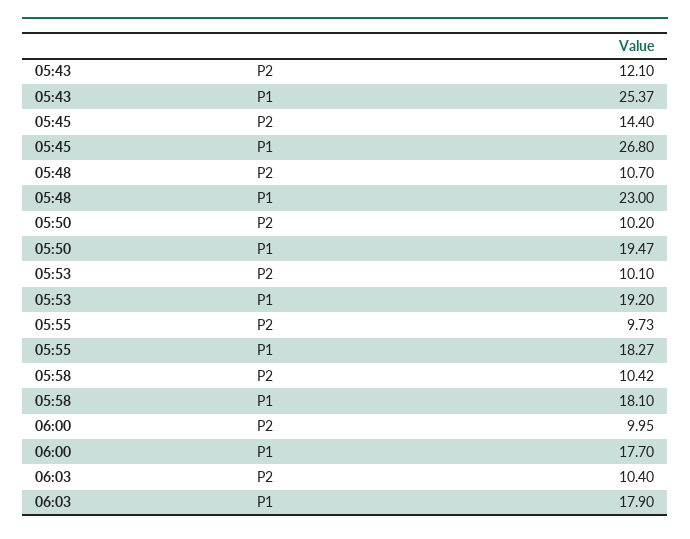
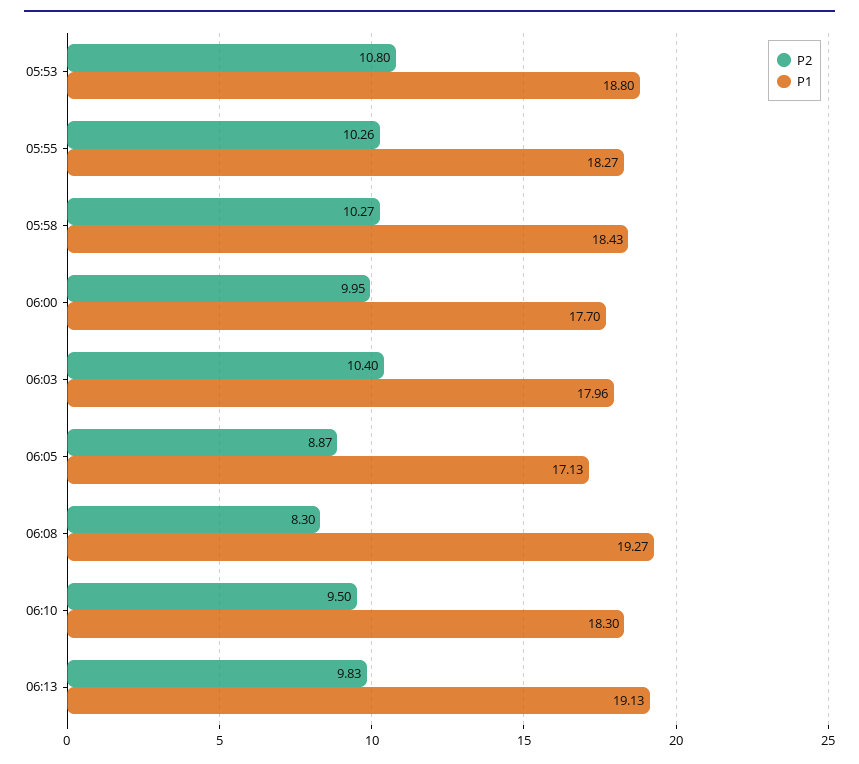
P2, 05:43: 12.1 -> none
P1, 05:43: 25.37 -> none
P2, 05:45: 14.4 -> none
P1, 05:45: 26.8 -> none
P2, 05:48: 10.7 -> none
P1, 05:48: 23 -> none
P2, 05:50: 10.2 -> none
P1, 05:50: 19.47 -> none
P2, 05:53: 10.1 -> 10.8
P1, 05:53: 19.2 -> 18.8
P2, 05:55: 9.73 -> 10.26
P2, 05:58: 10.42 -> 10.27
P1, 05:58: 18.1 -> 18.43
P1, 06:03: 17.9 -> 17.96
P2, 06:05: none -> 8.87
P1, 06:05: none -> 17.13
P2, 06:08: none -> 8.3
P1, 06:08: none -> 19.27
P2, 06:10: none -> 9.5
P1, 06:10: none -> 18.3
P2, 06:13: none -> 9.83
P1, 06:13: none -> 19.13

